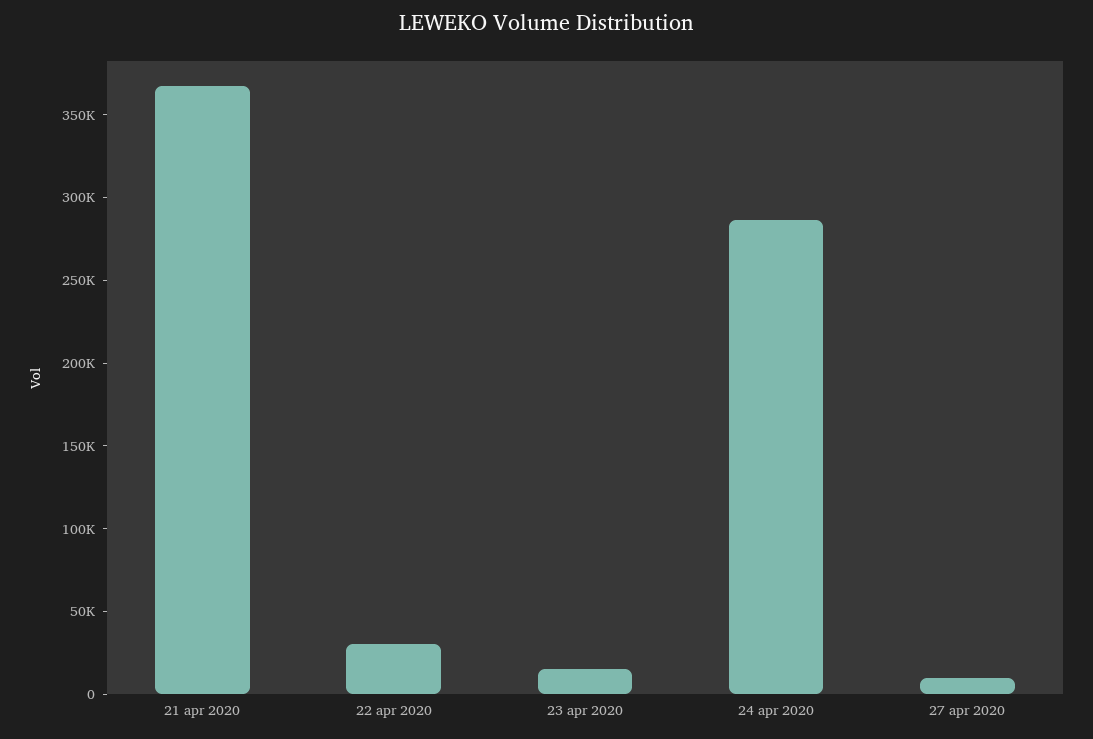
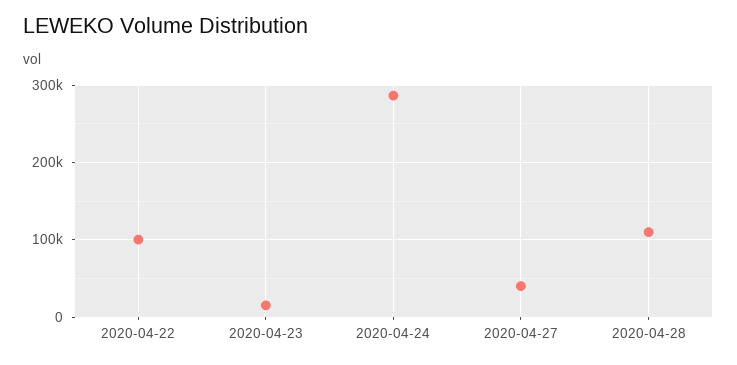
21 apr 2020: 370000 -> none
22 apr 2020: 30000 -> 100000
27 apr 2020: 10000 -> 40000
2020-04-28: none -> 110000

